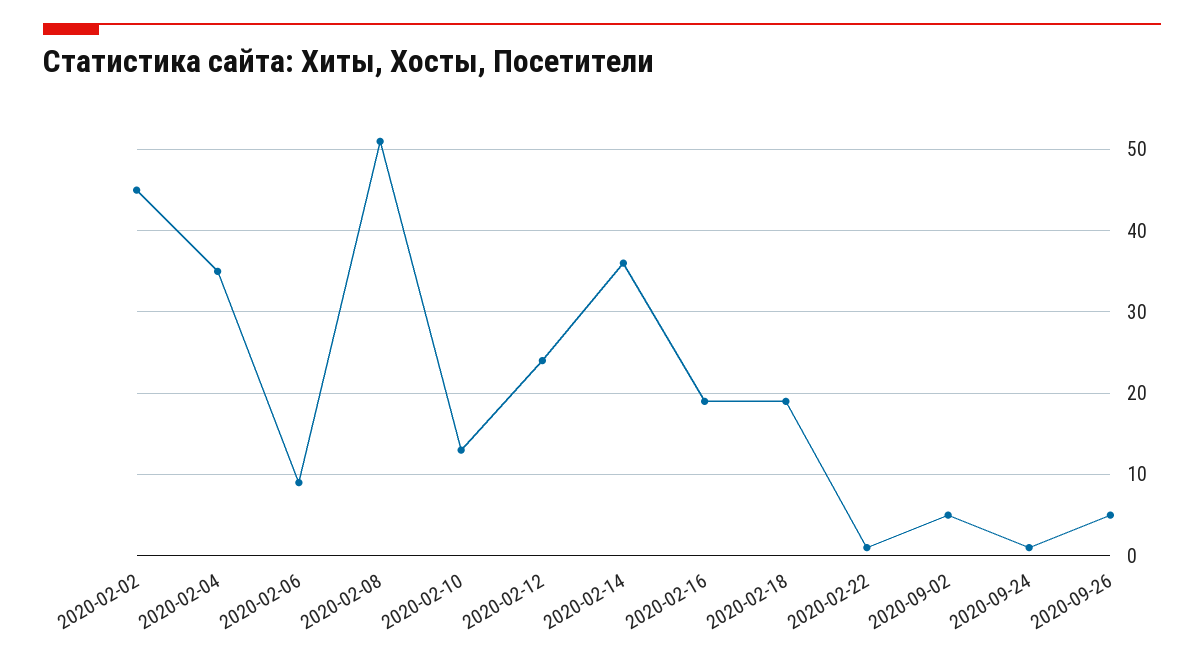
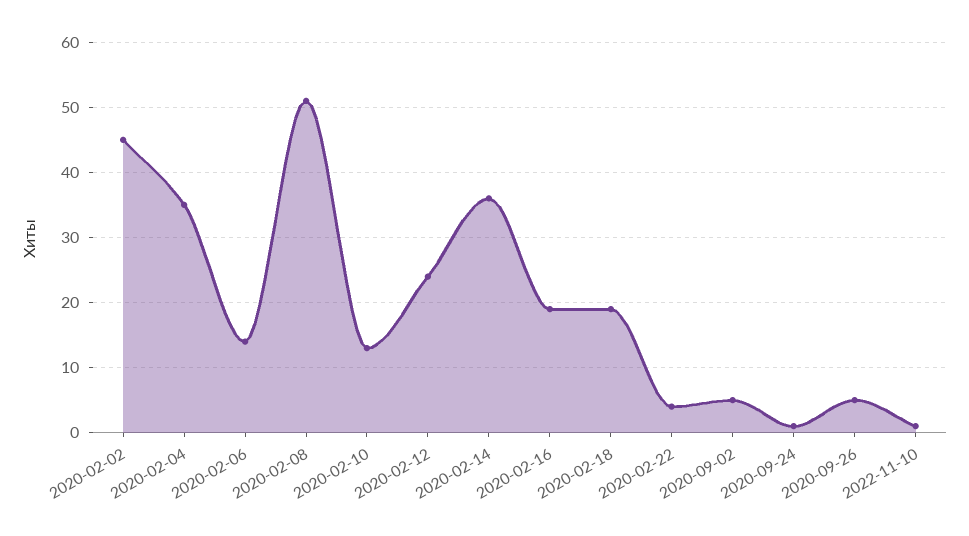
2020-02-06: 9 -> 14
2020-02-22: 1 -> 4
2022-11-10: none -> 1

